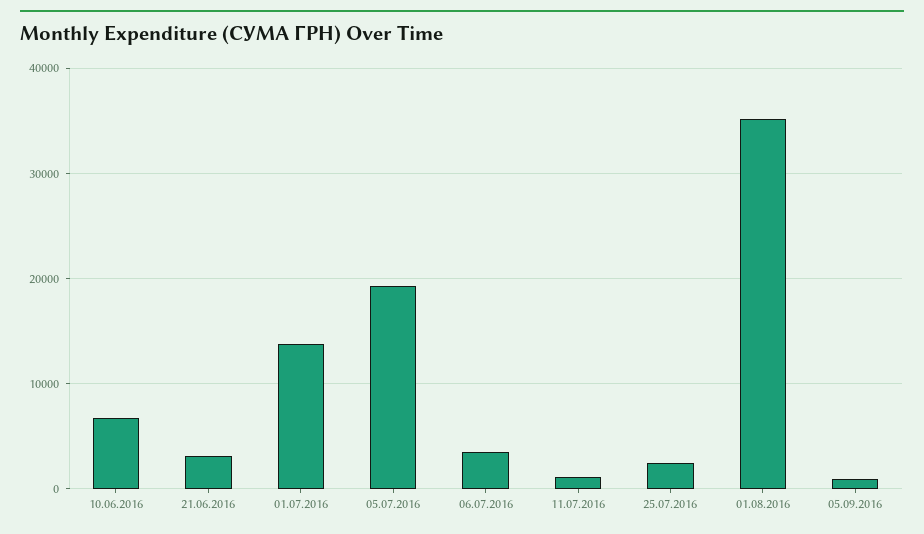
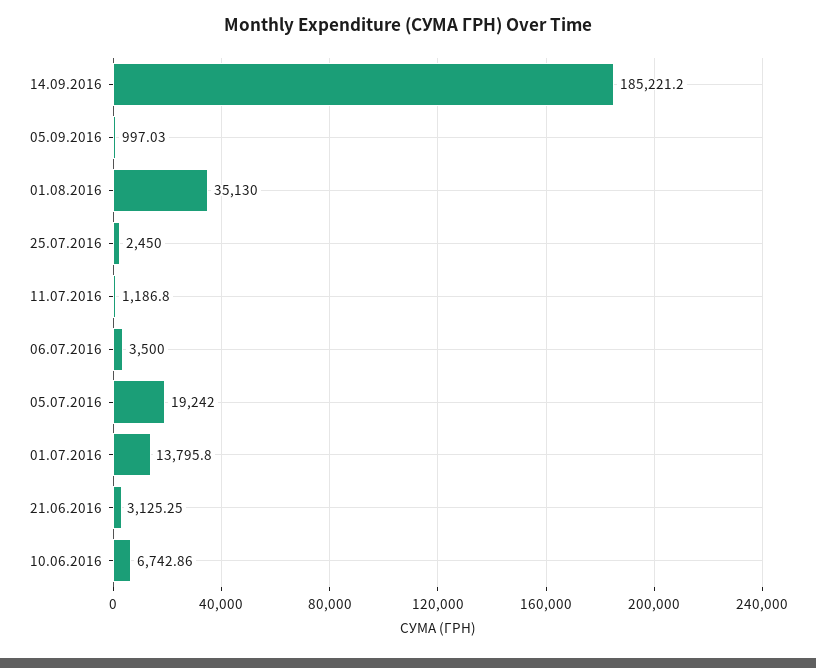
14.09.2016: none -> 185221.2

